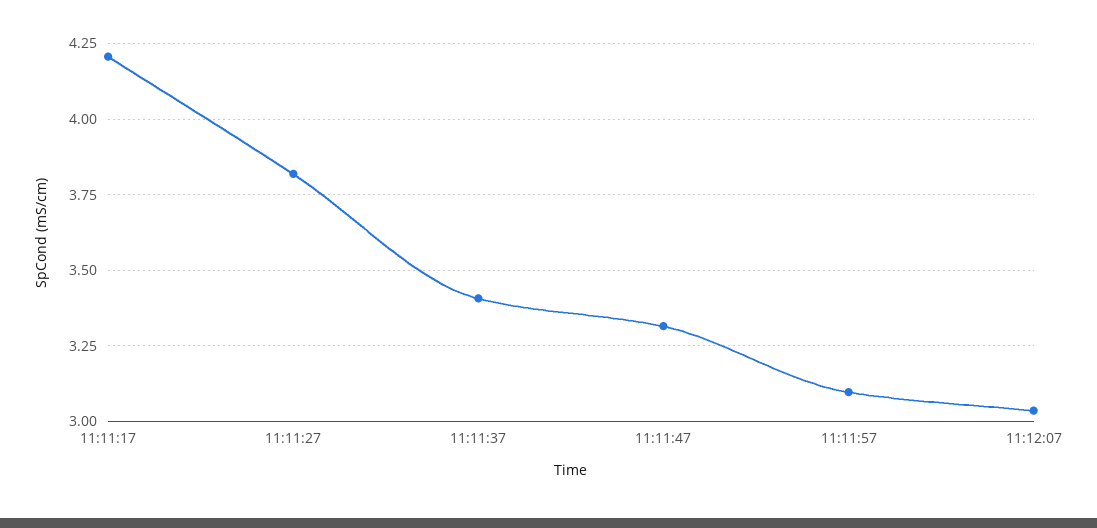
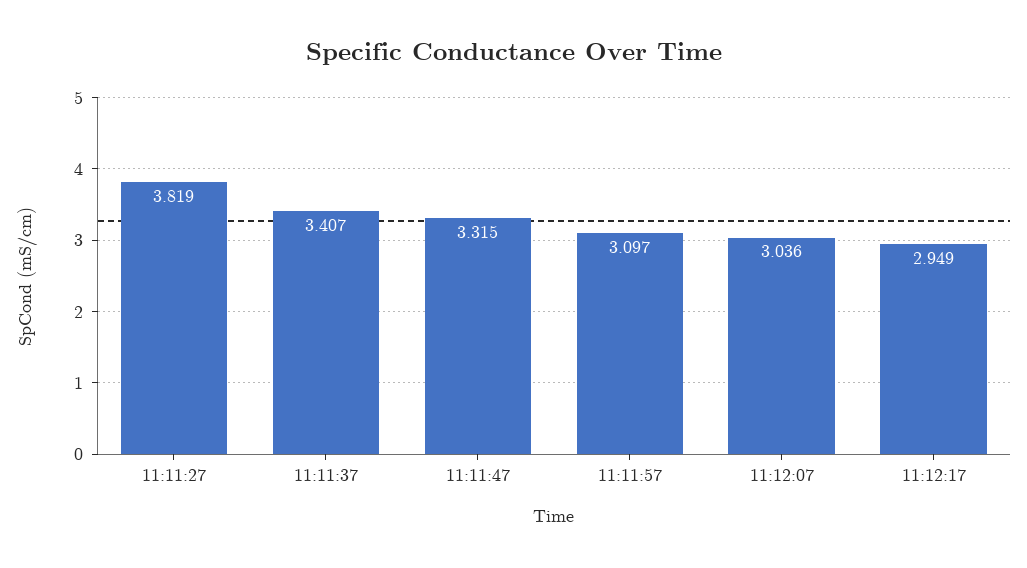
11:11:17: 4.2 -> none
11:12:17: none -> 2.949

